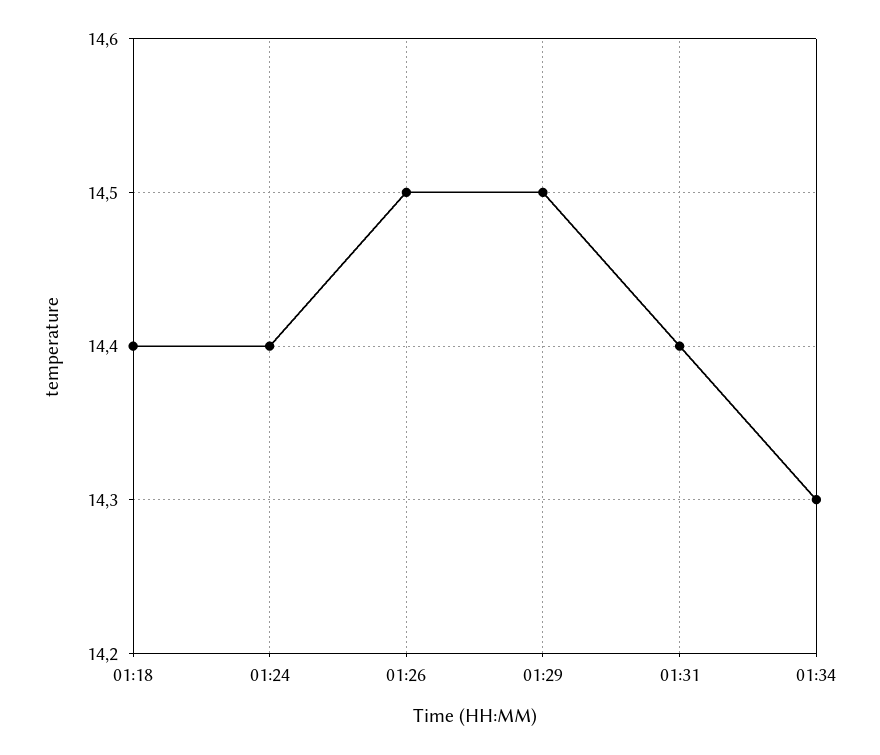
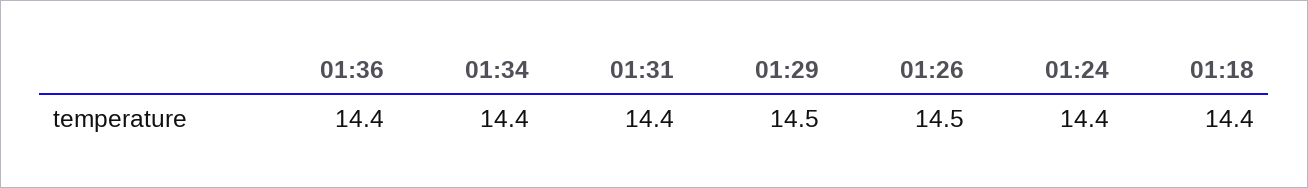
01:34: 14.3 -> 14.4
01:36: none -> 14.4

